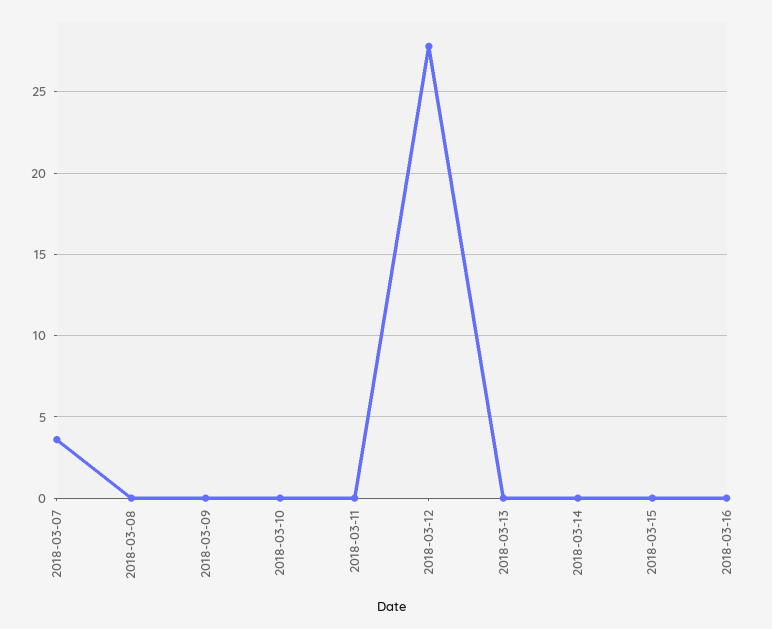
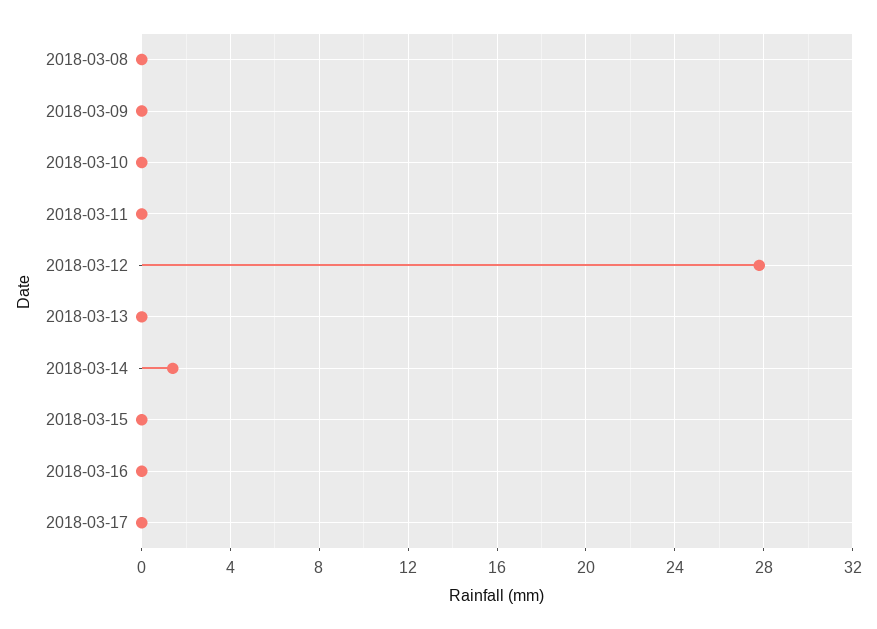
2018-03-07: 3.5 -> none
2018-03-14: 0 -> 1.5
2018-03-17: none -> 0

